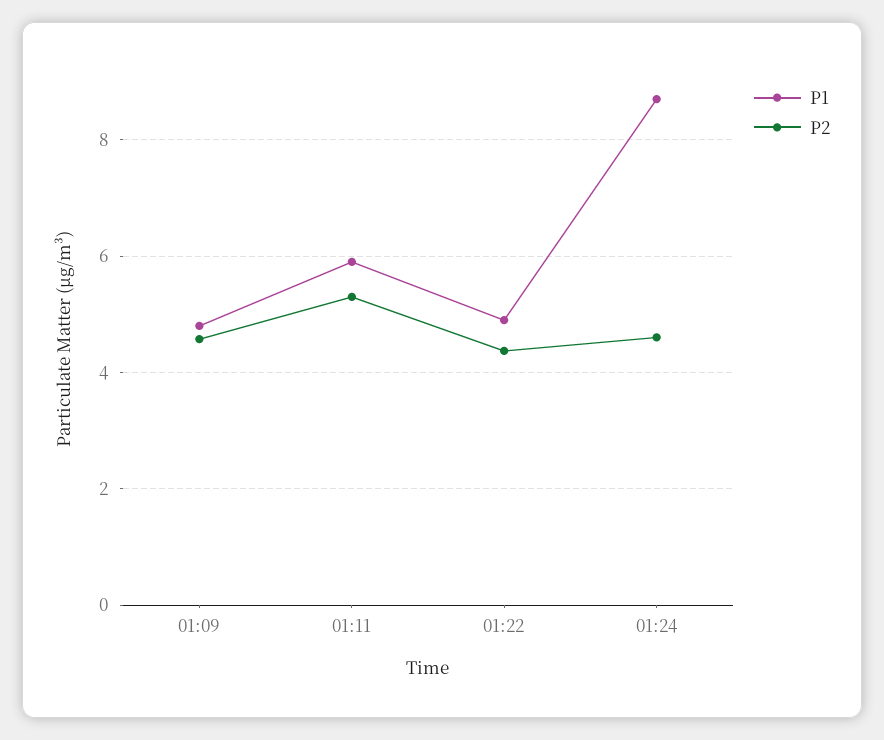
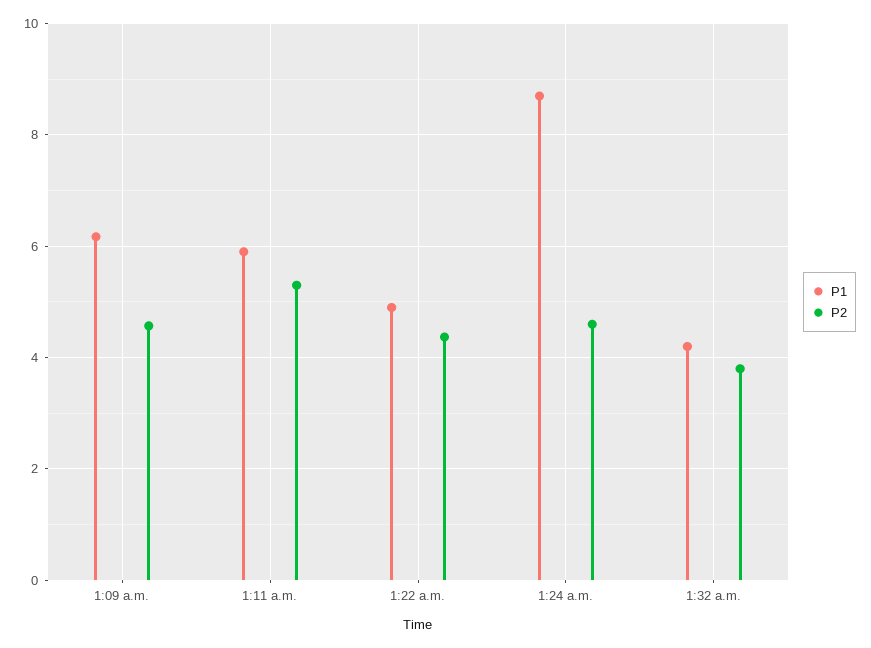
P1, 01:09: 4.8 -> 6.2
P1, 1:32 a.m.: none -> 4.2
P2, 1:32 a.m.: none -> 3.8

